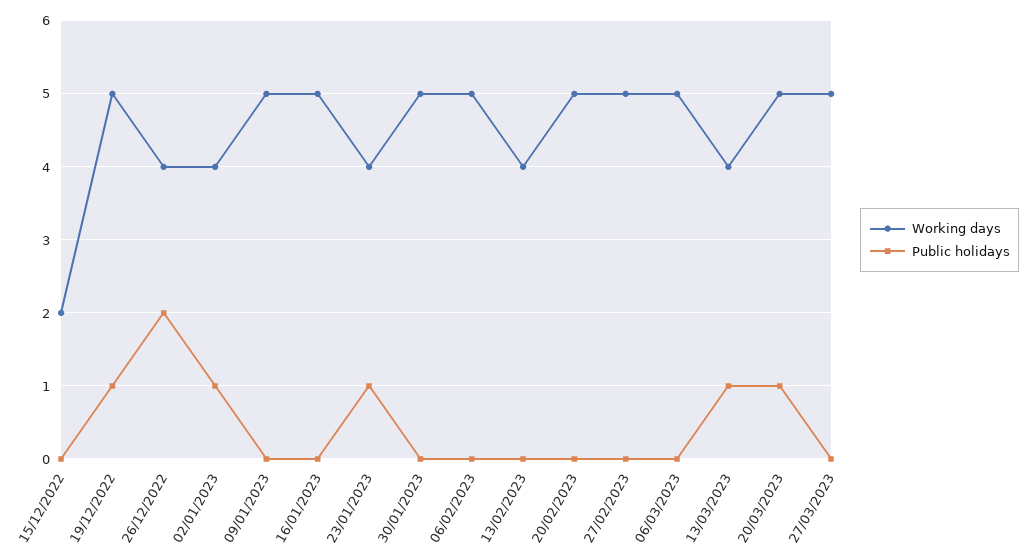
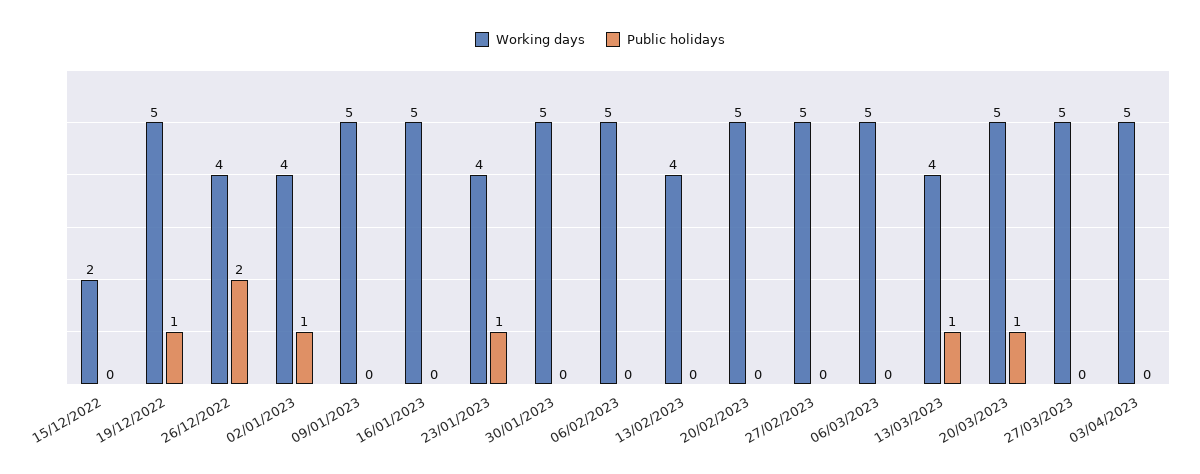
Working days, 03/04/2023: none -> 5
Public holidays, 03/04/2023: none -> 0

